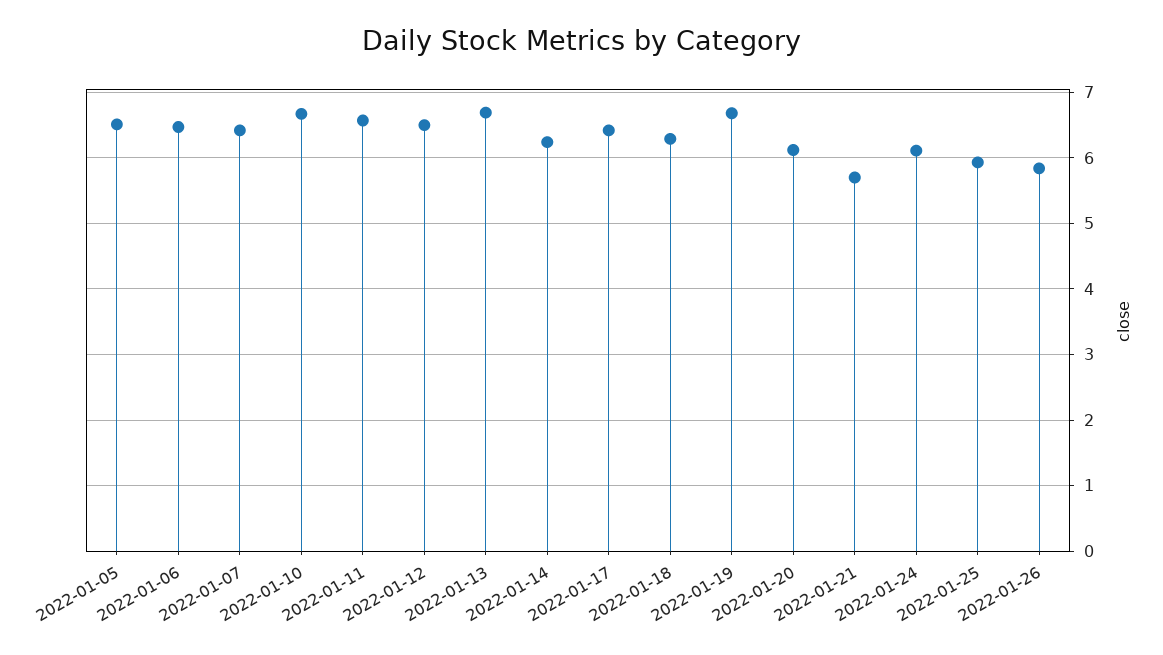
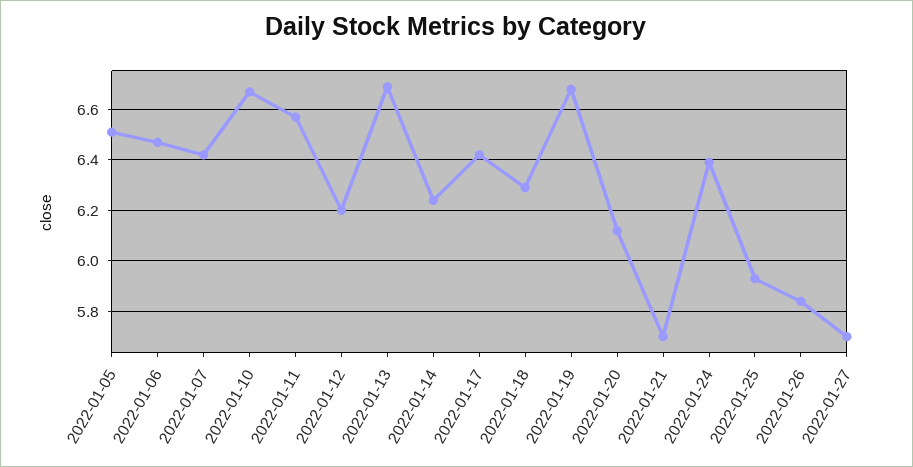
2022-01-12: 6.5 -> 6.2
2022-01-24: 6.1 -> 6.4
2022-01-27: none -> 5.7

